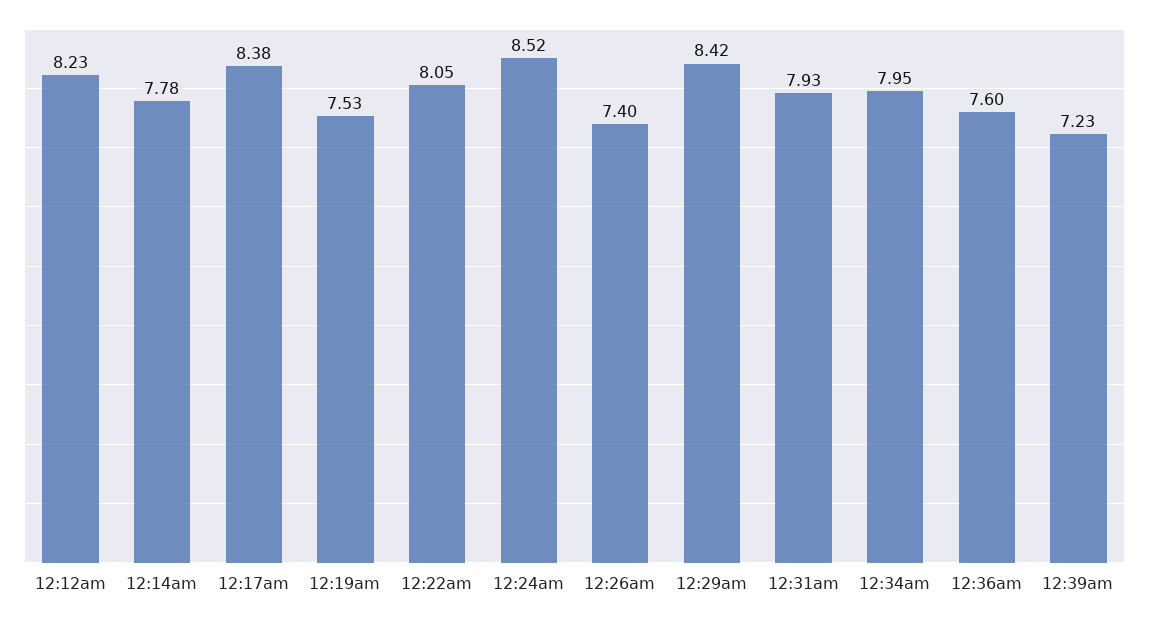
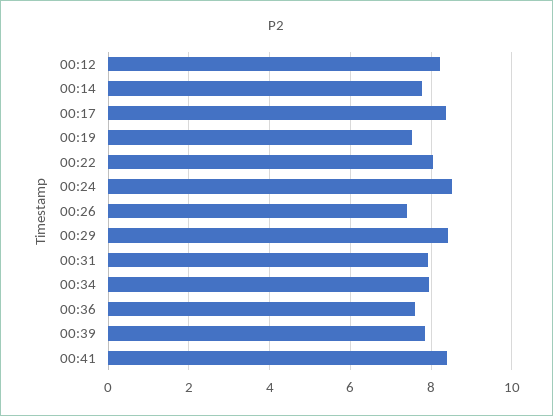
12:39am: 7.23 -> 7.8
00:41: none -> 8.4

